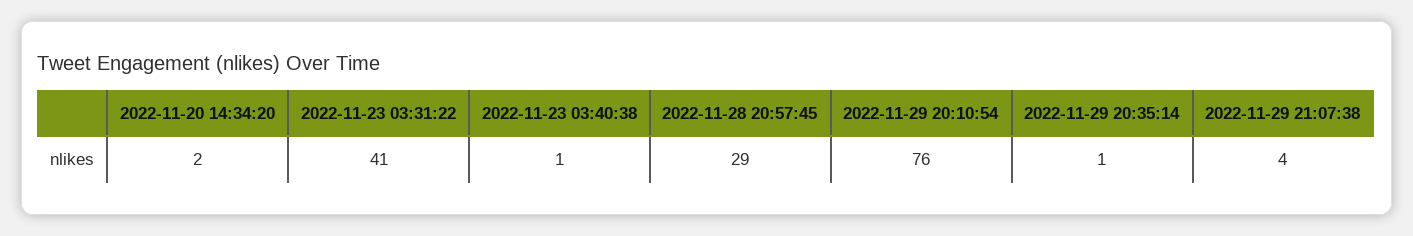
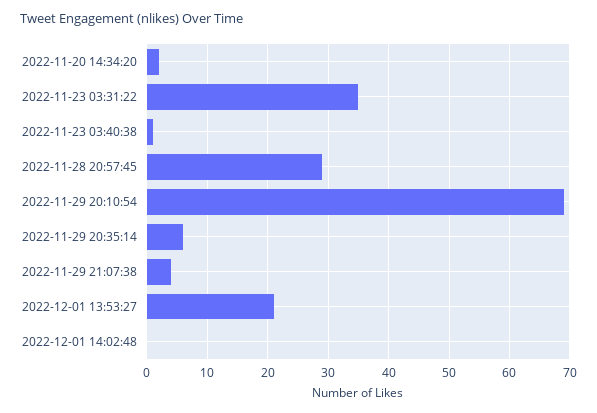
2022-11-23 03:31:22: 41 -> 35
2022-11-29 20:10:54: 76 -> 69
2022-11-29 20:35:14: 1 -> 6
2022-12-01 13:53:27: none -> 21
2022-12-01 14:02:48: none -> 0

